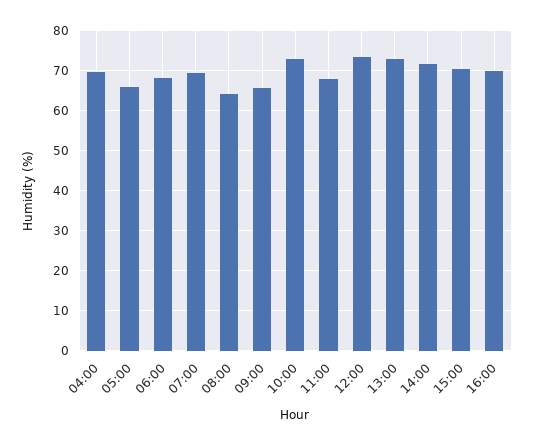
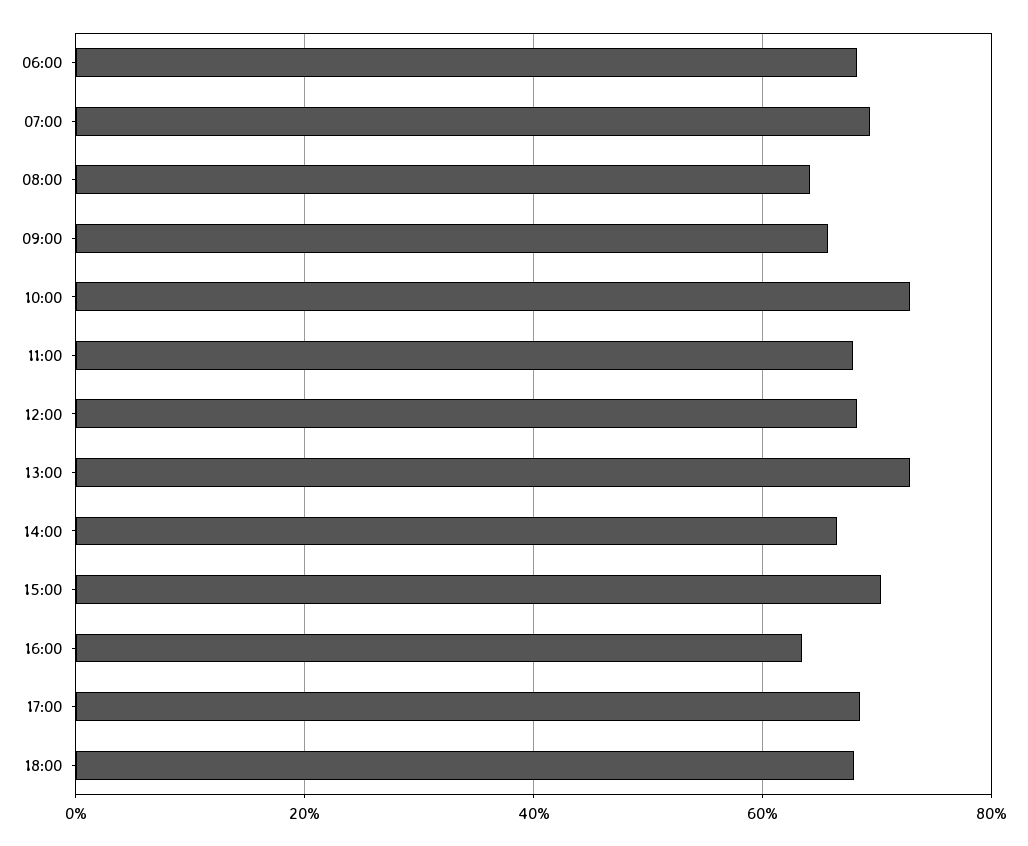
04:00: 70 -> none
05:00: 66 -> none
12:00: 74 -> 68
14:00: 72 -> 66
16:00: 70 -> 64
17:00: none -> 68
18:00: none -> 68

